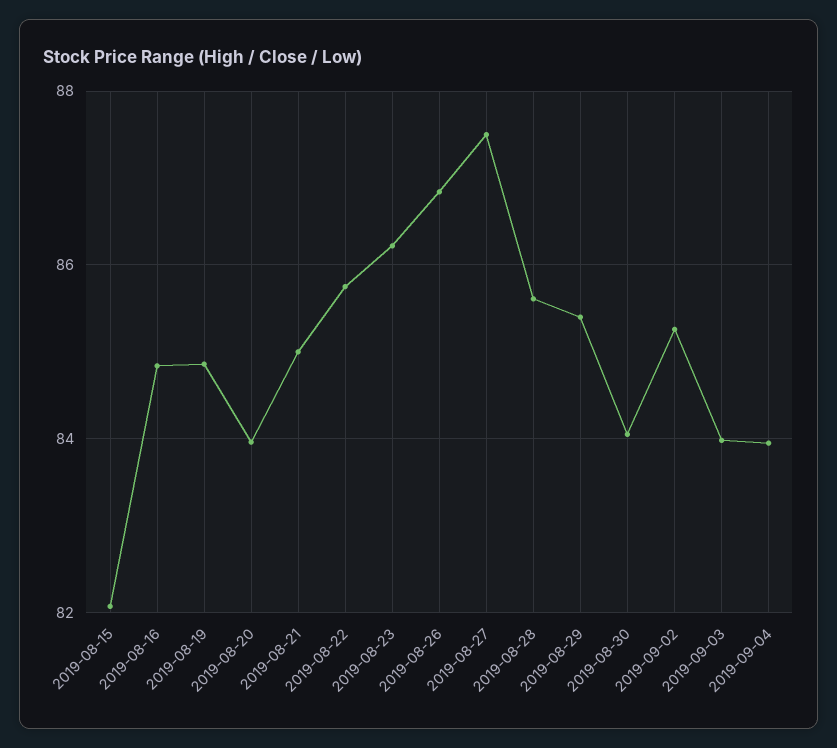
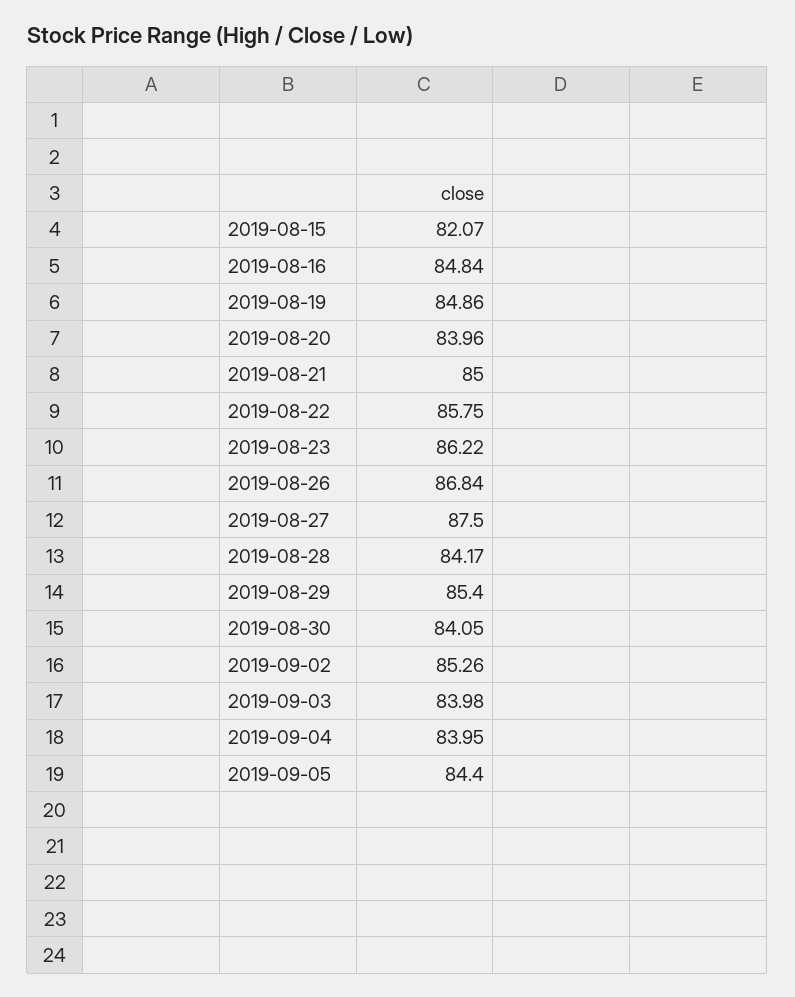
2019-08-28: 85.6 -> 84.17
2019-09-05: none -> 84.4

